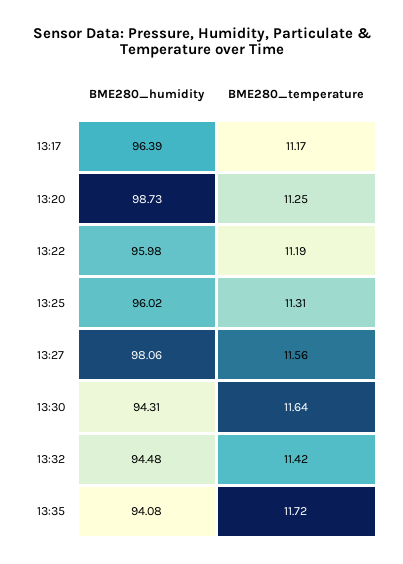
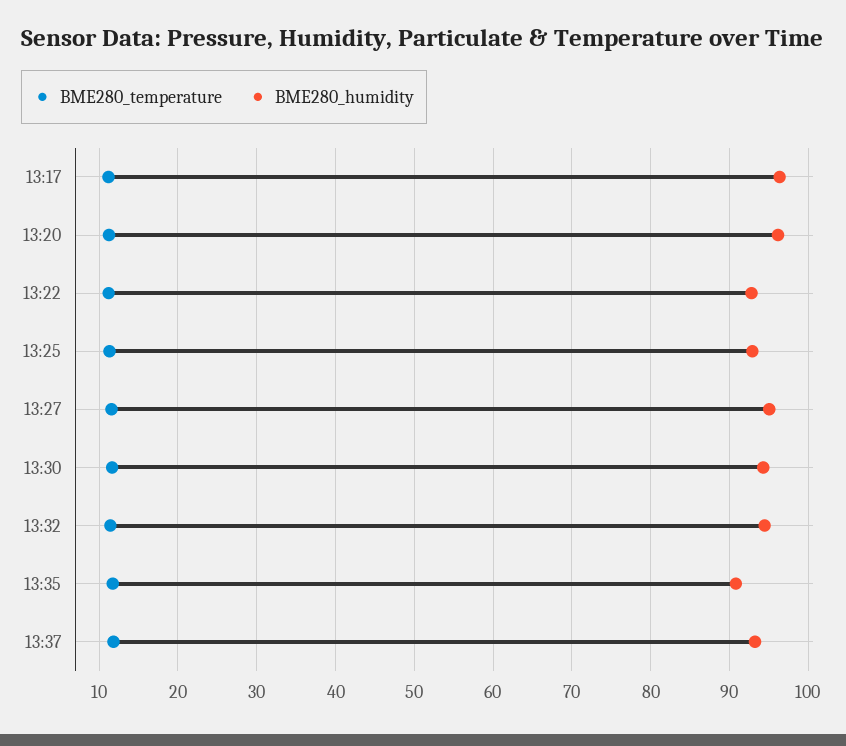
BME280_humidity, 13:20: 98.73 -> 96
BME280_humidity, 13:22: 95.98 -> 93
BME280_humidity, 13:25: 96.02 -> 93
BME280_humidity, 13:27: 98.06 -> 95
BME280_humidity, 13:35: 94.08 -> 91
BME280_temperature, 13:37: none -> 12
BME280_humidity, 13:37: none -> 93

